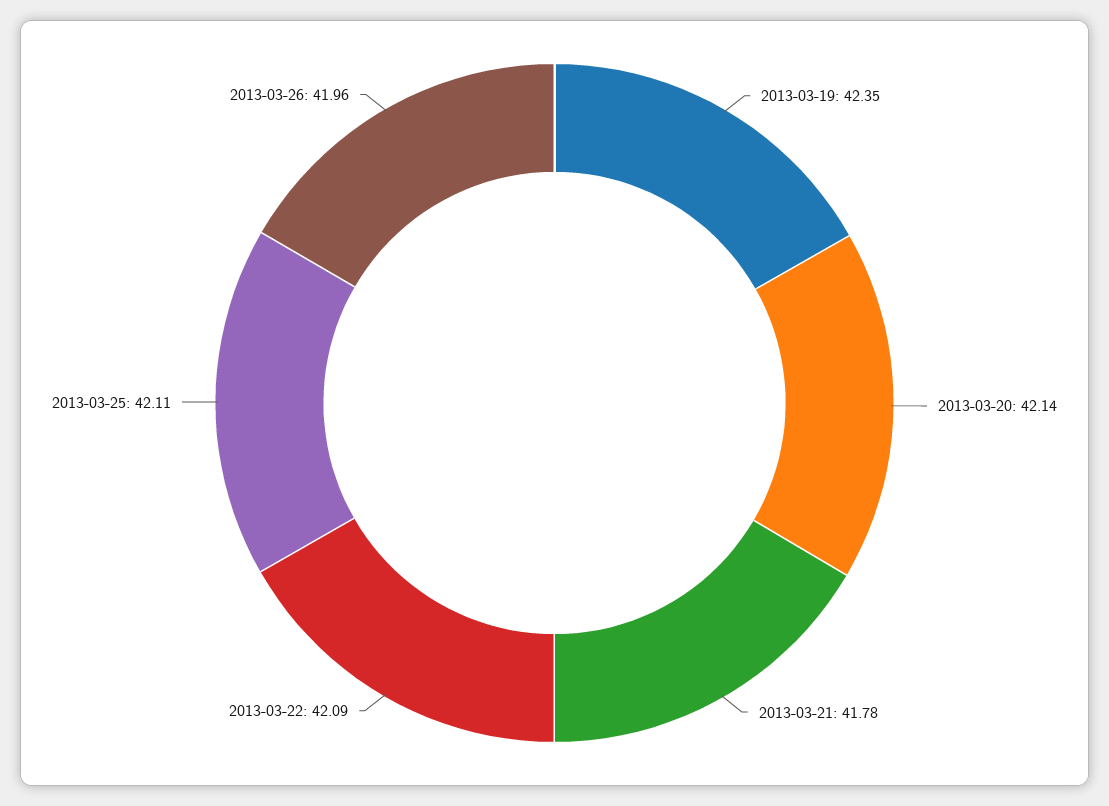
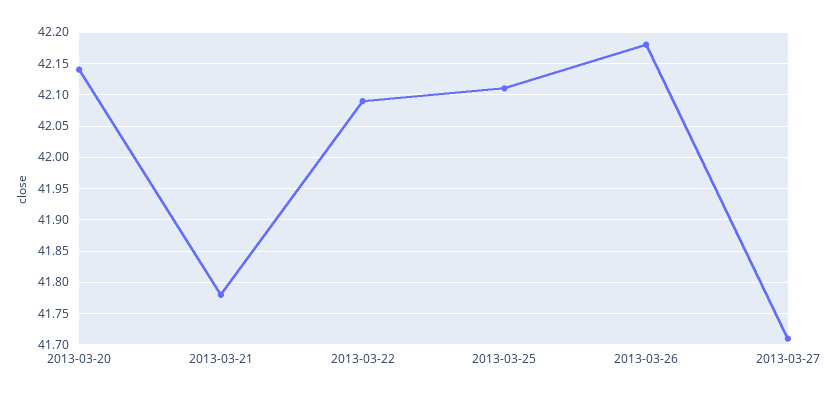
2013-03-19: 42.35 -> none
2013-03-26: 41.96 -> 42.18
2013-03-27: none -> 41.71

